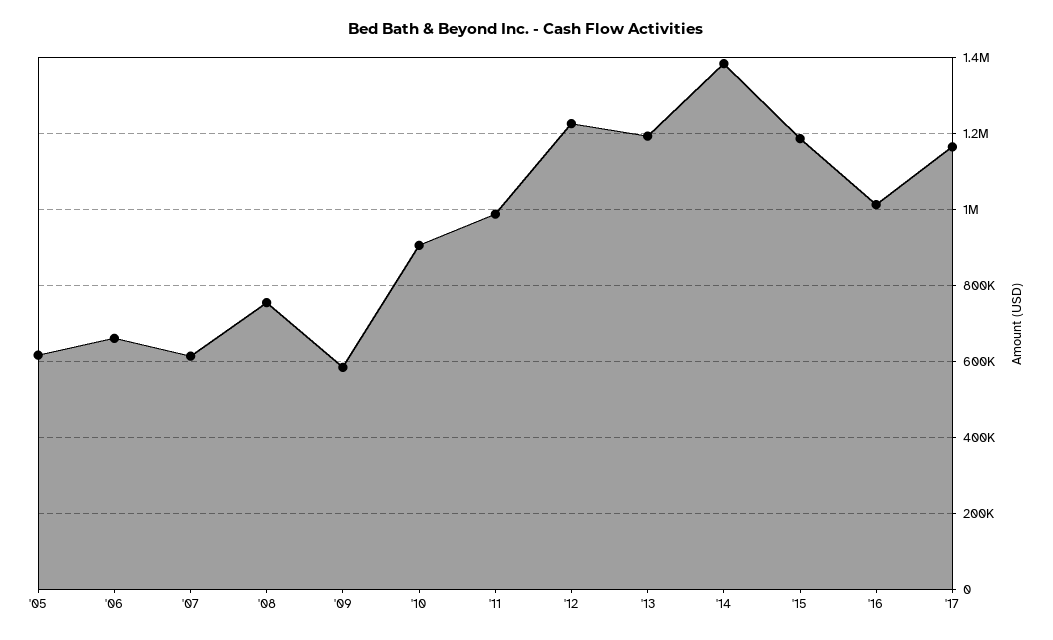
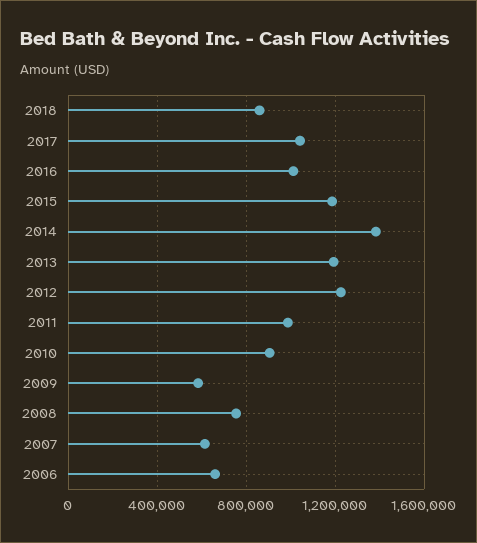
'05: 620000 -> none
'17: 1160000 -> 1050000
2018: none -> 850000

